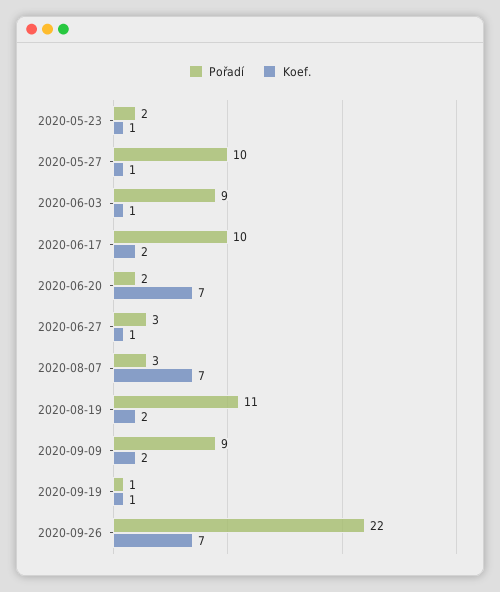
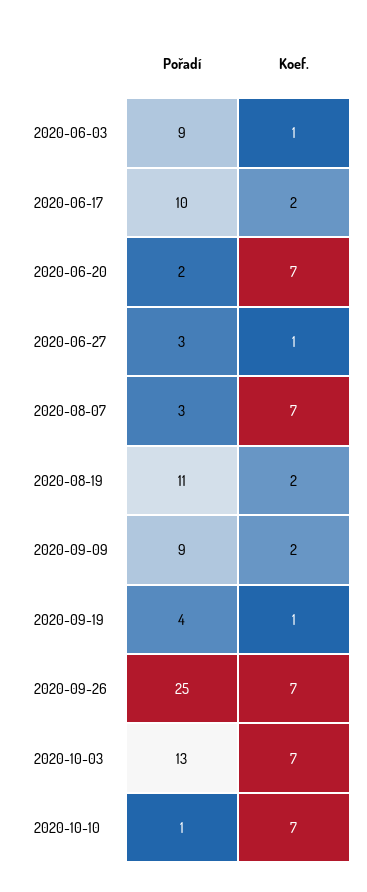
Pořadí, 2020-05-23: 2 -> none
Koef., 2020-05-23: 1 -> none
Pořadí, 2020-05-27: 10 -> none
Koef., 2020-05-27: 1 -> none
Pořadí, 2020-09-19: 1 -> 4
Pořadí, 2020-09-26: 22 -> 25
Pořadí, 2020-10-03: none -> 13
Koef., 2020-10-03: none -> 7
Pořadí, 2020-10-10: none -> 1
Koef., 2020-10-10: none -> 7

